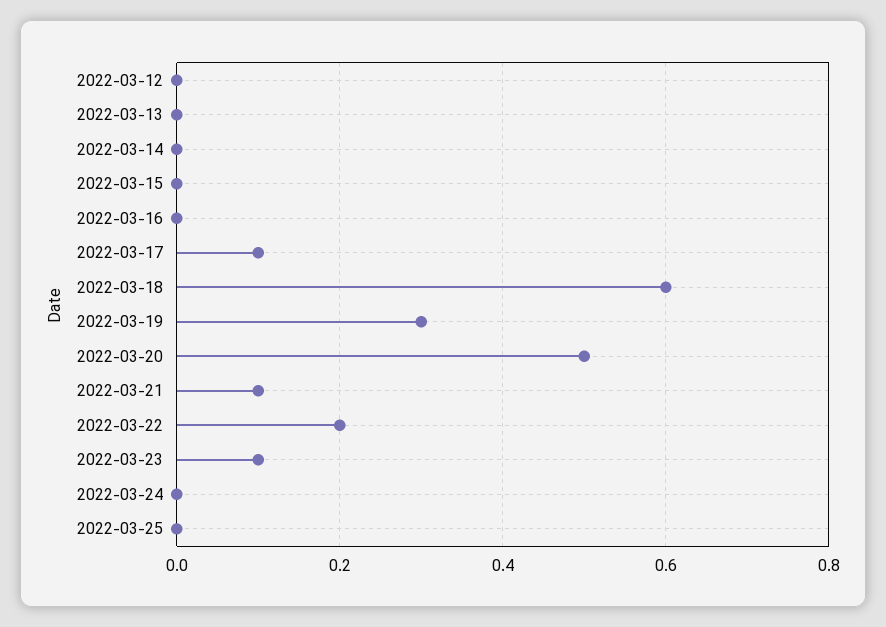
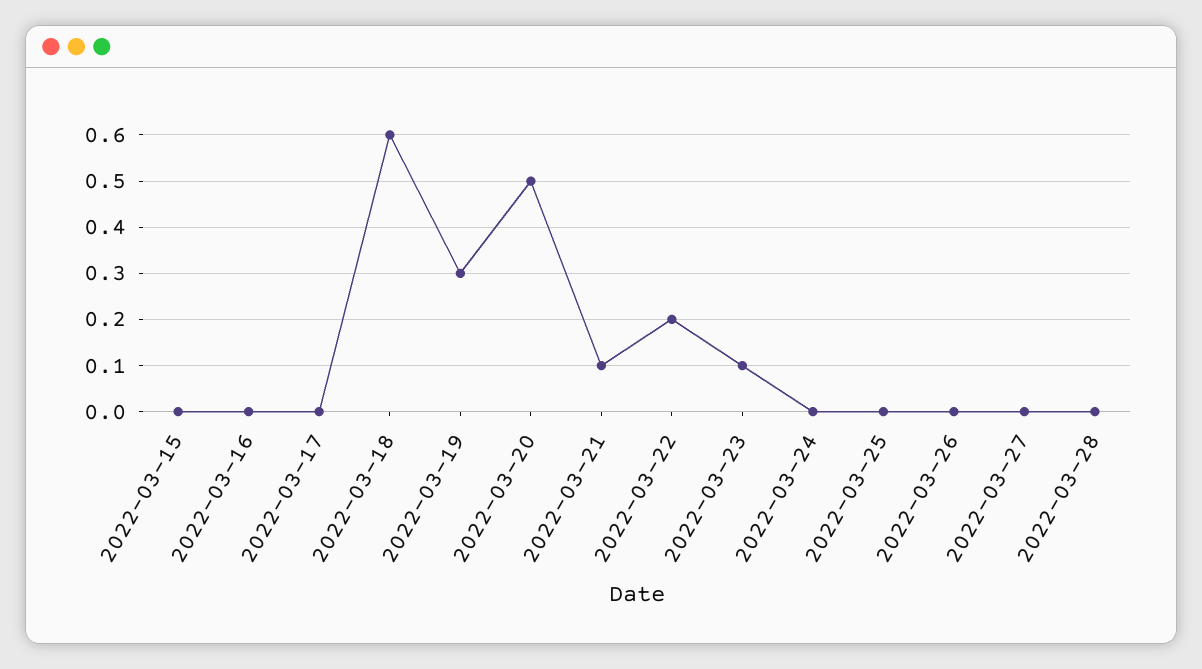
2022-03-12: 0 -> none
2022-03-13: 0 -> none
2022-03-14: 0 -> none
2022-03-17: 0.1 -> 0
2022-03-26: none -> 0
2022-03-27: none -> 0
2022-03-28: none -> 0

